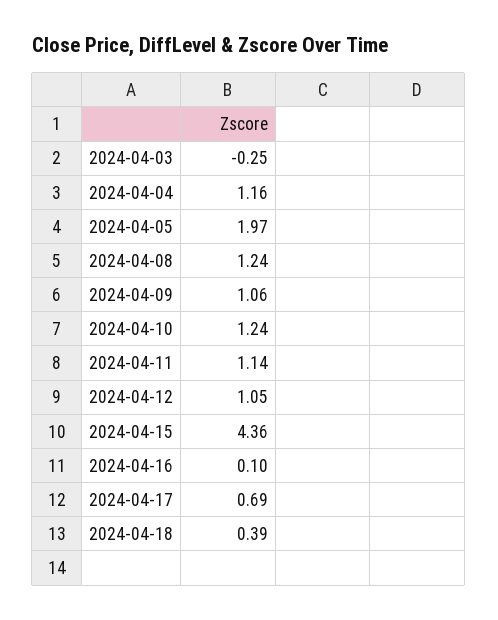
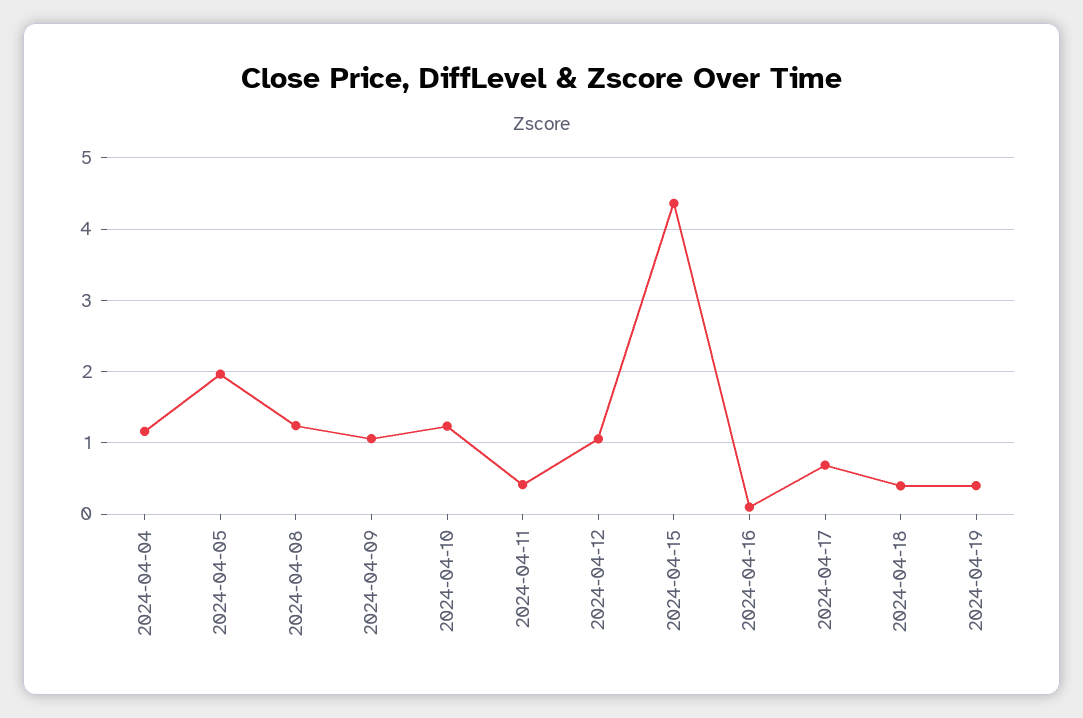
2024-04-03: -0.25 -> none
2024-04-11: 1.14 -> 0.4
2024-04-19: none -> 0.4

